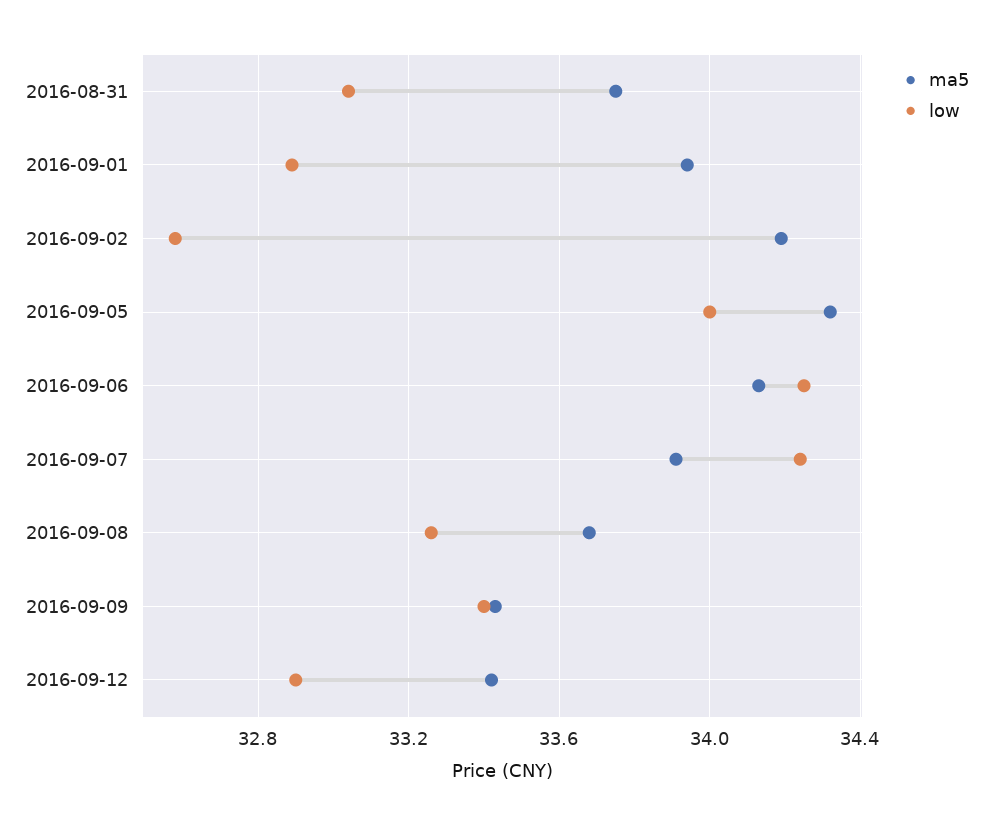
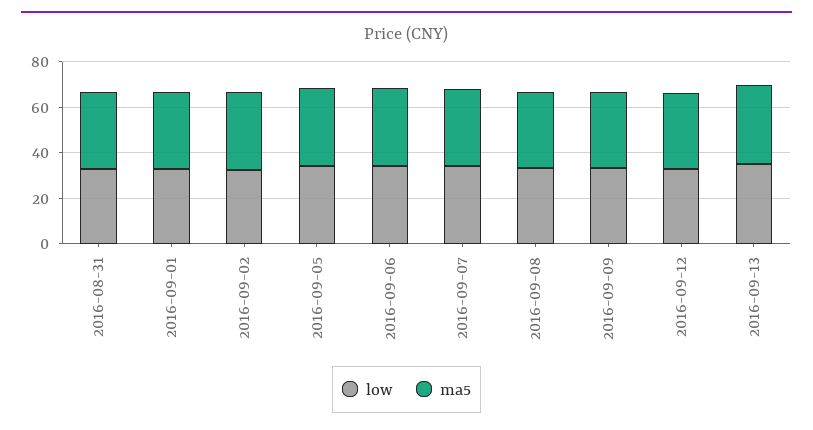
low, 2016-09-13: none -> 35
ma5, 2016-09-13: none -> 35

